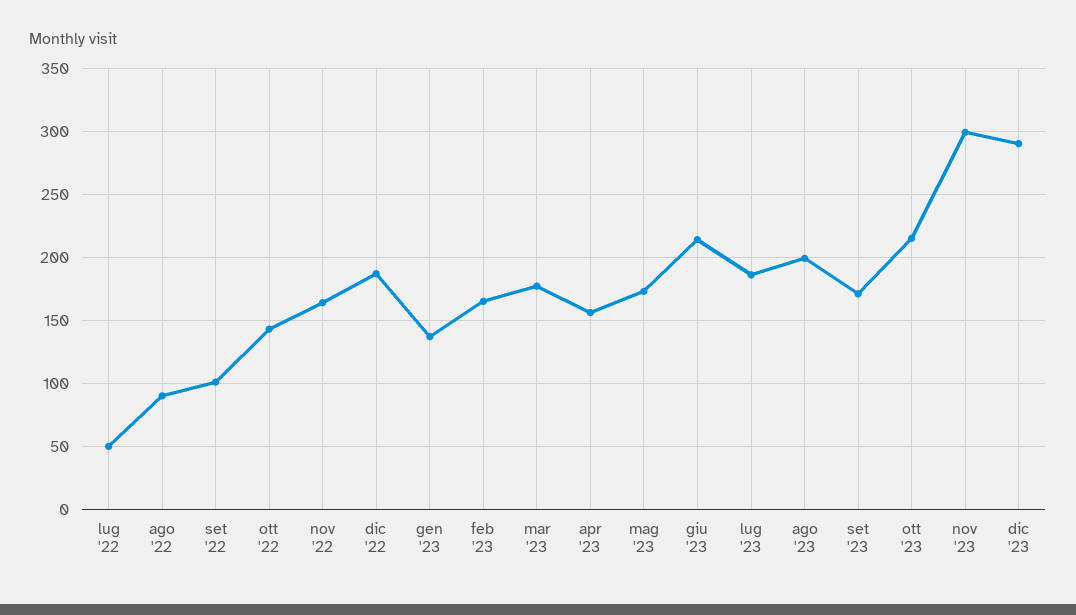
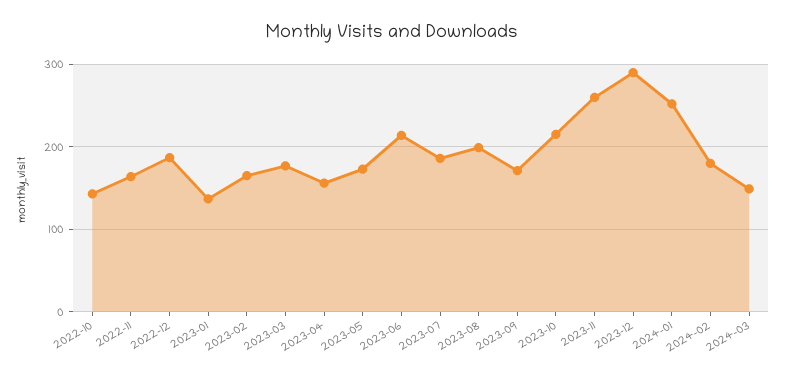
lug '22: 50 -> none
ago '22: 90 -> none
set '22: 100 -> none
nov '23: 300 -> 260
2024-01: none -> 250
2024-02: none -> 180
2024-03: none -> 150

